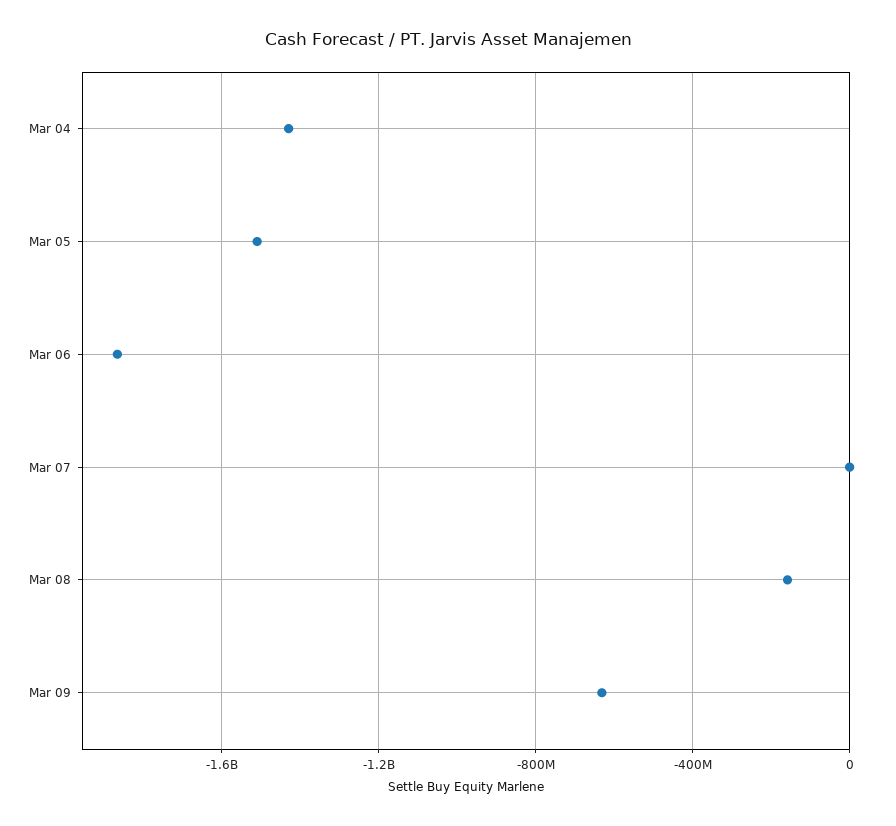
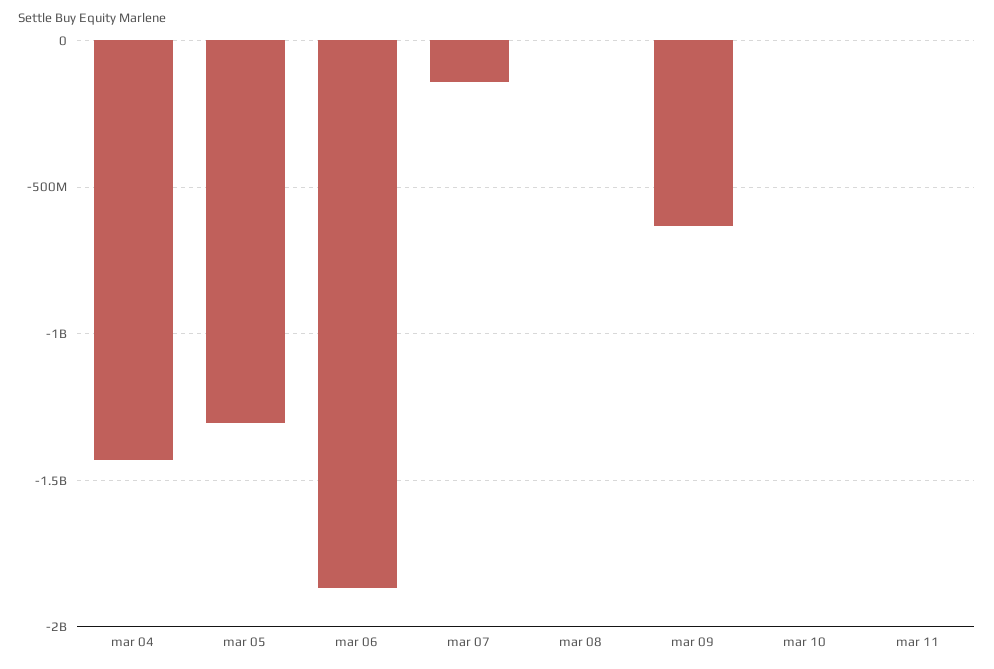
Mar 05: -1500000000 -> -1300000000
Mar 07: 0 -> -150000000
Mar 08: -150000000 -> 0
mar 10: none -> 0
mar 11: none -> 0

